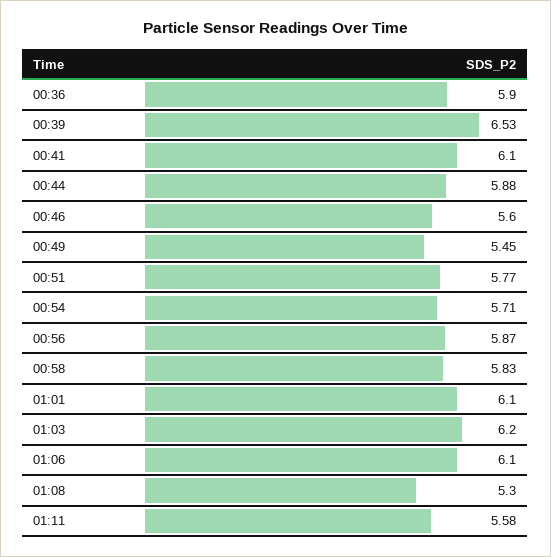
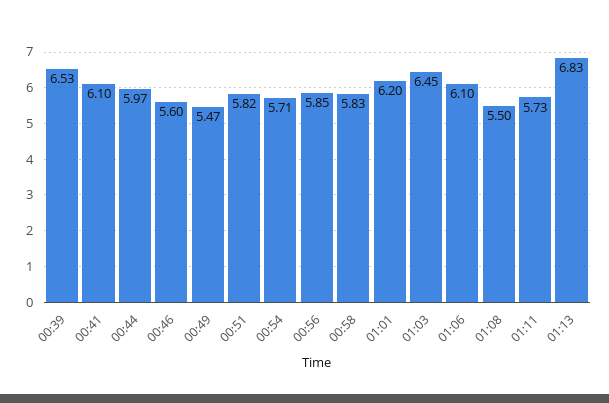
00:36: 5.9 -> none
00:44: 5.88 -> 5.97
00:49: 5.45 -> 5.47
00:51: 5.77 -> 5.82
00:56: 5.87 -> 5.85
01:01: 6.1 -> 6.2
01:03: 6.2 -> 6.45
01:08: 5.3 -> 5.5
01:11: 5.58 -> 5.73
01:13: none -> 6.83

